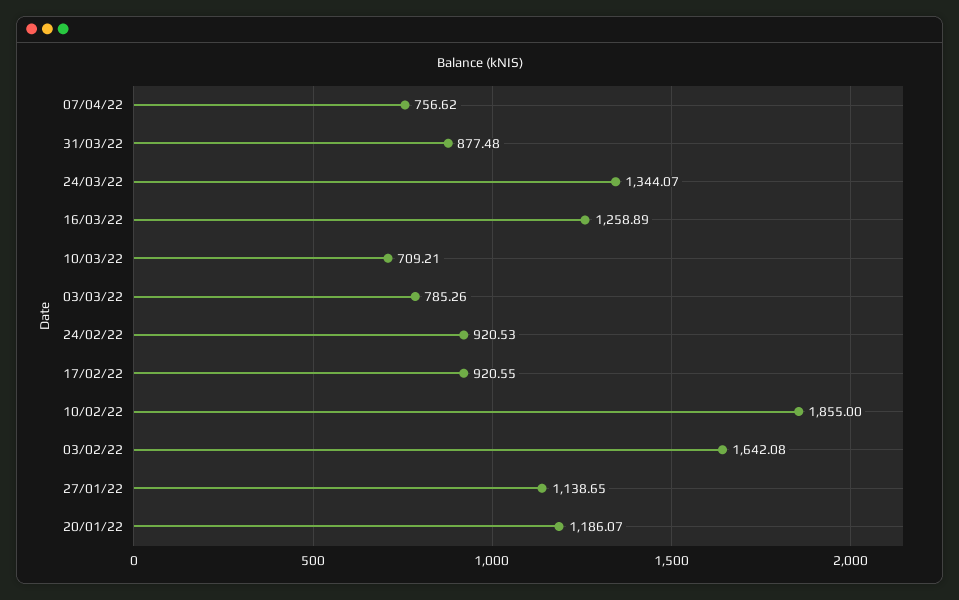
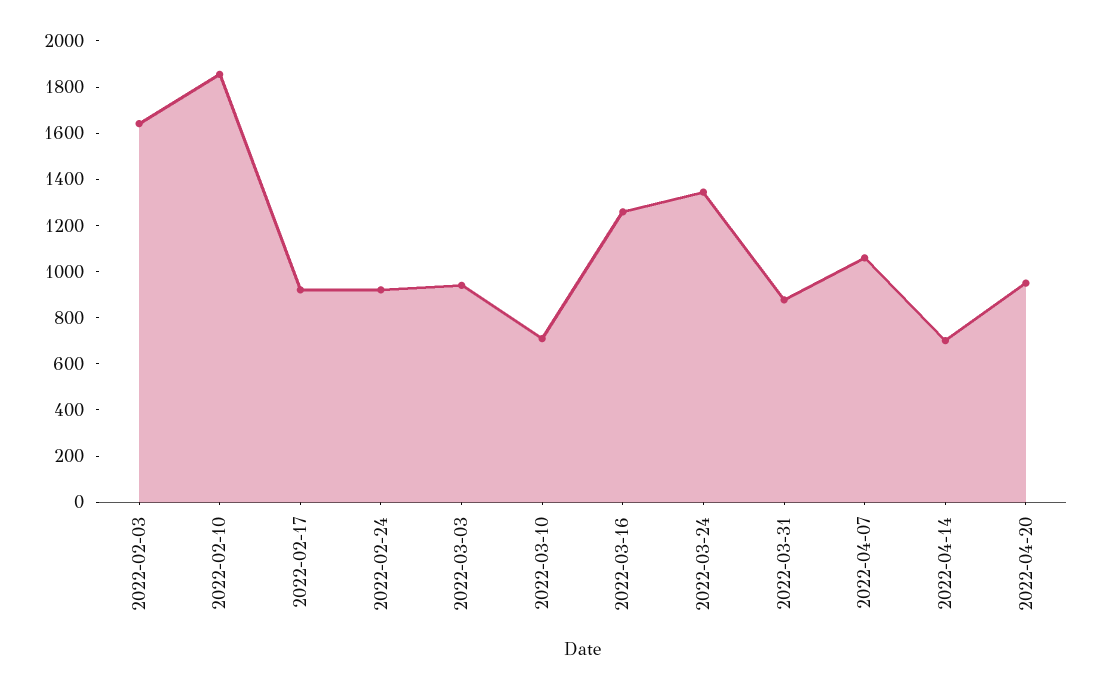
07/04/22: 756.62 -> 1050
03/03/22: 785.26 -> 950
27/01/22: 1138.65 -> none
20/01/22: 1186.07 -> none
2022-04-14: none -> 700
2022-04-20: none -> 950

